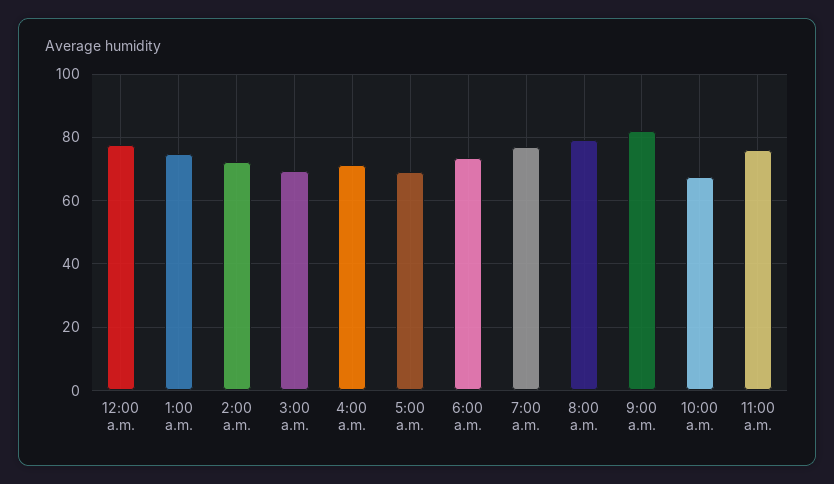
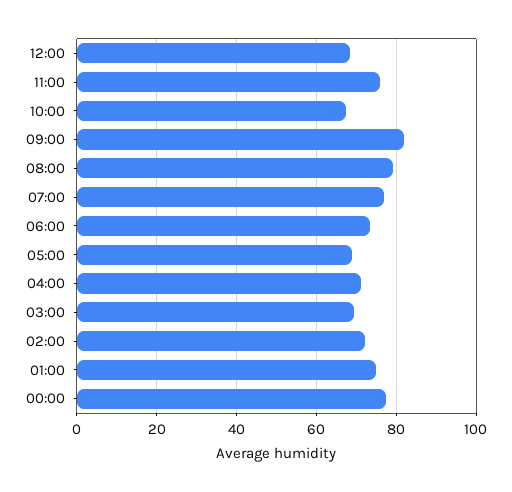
12:00: none -> 68

